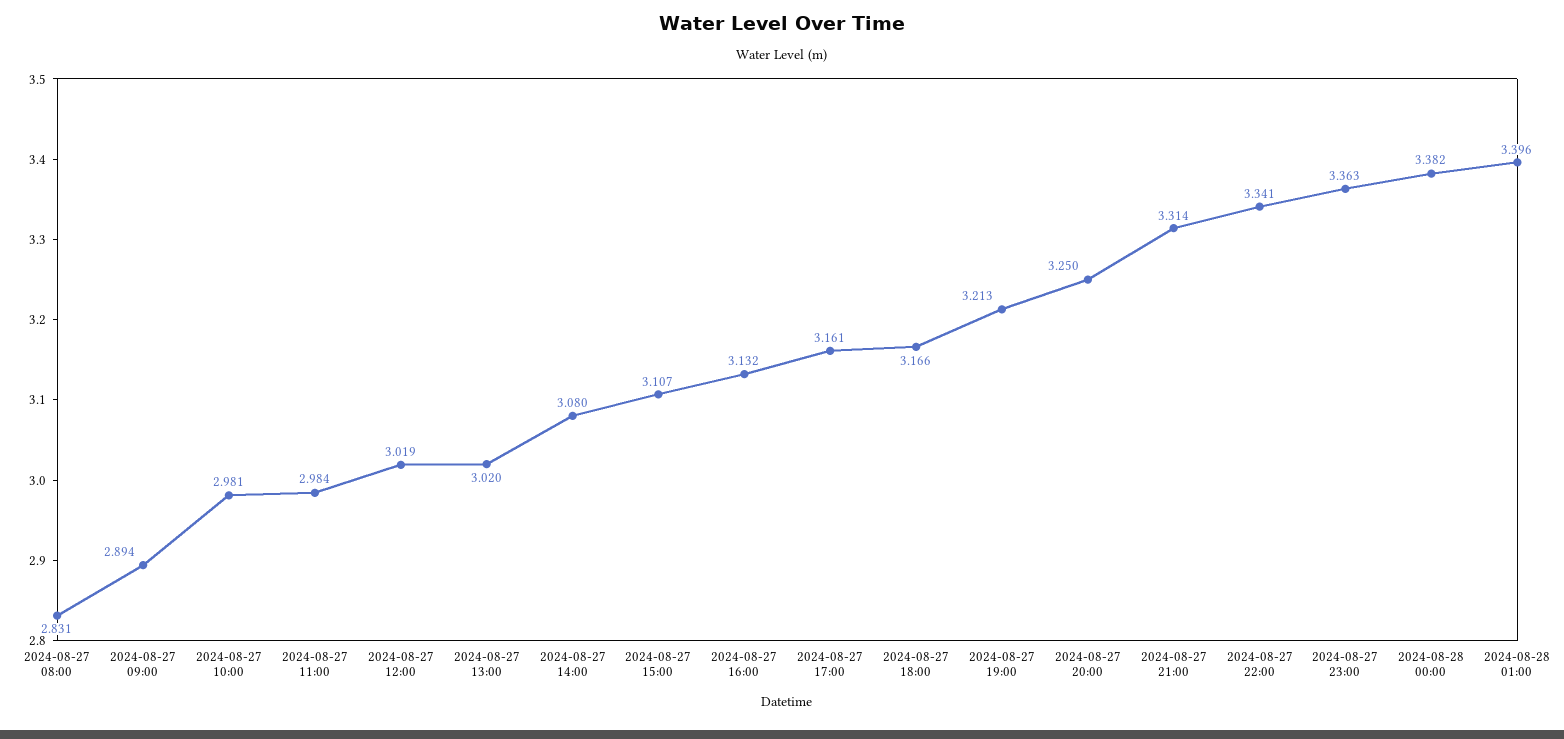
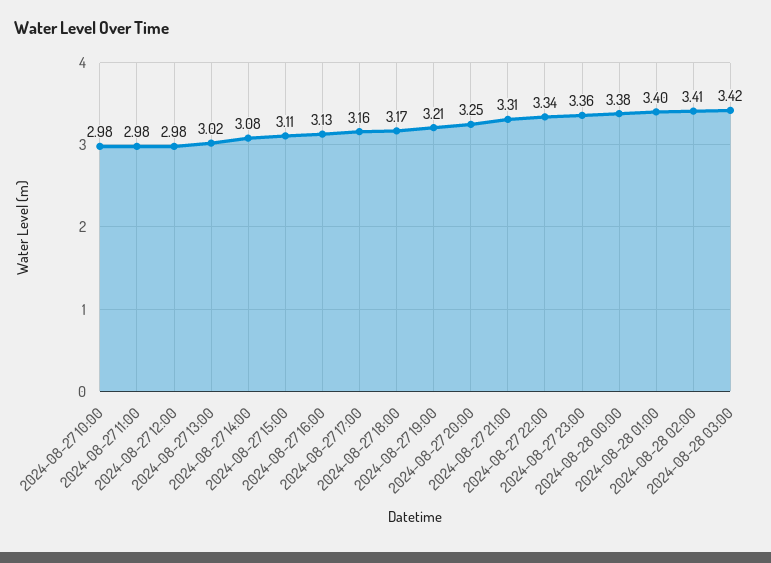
2024-08-27 08:00: 2.831 -> none
2024-08-27 09:00: 2.894 -> none
2024-08-27 12:00: 3.019 -> 2.98
2024-08-28 02:00: none -> 3.41
2024-08-28 03:00: none -> 3.42

